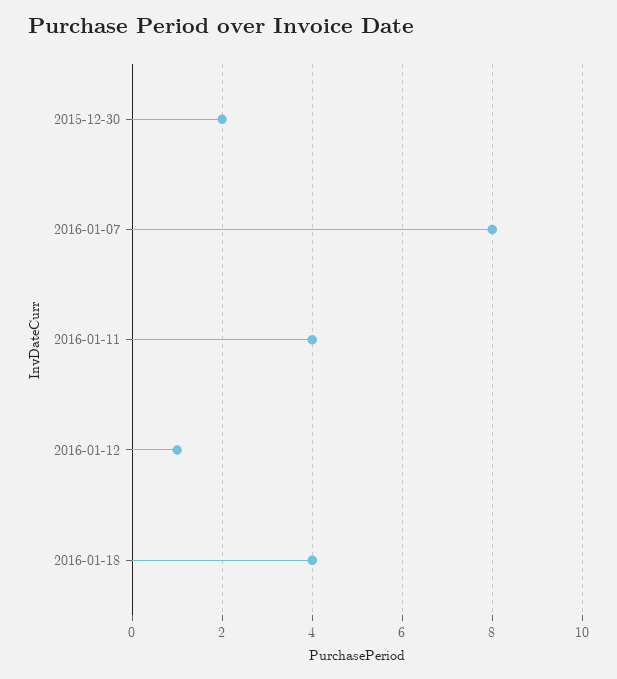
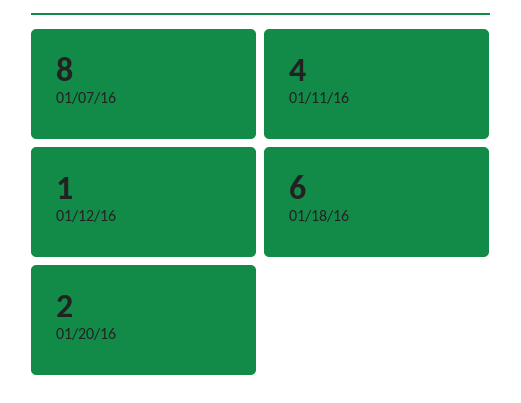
2015-12-30: 2 -> none
2016-01-18: 4 -> 6
01/20/16: none -> 2

